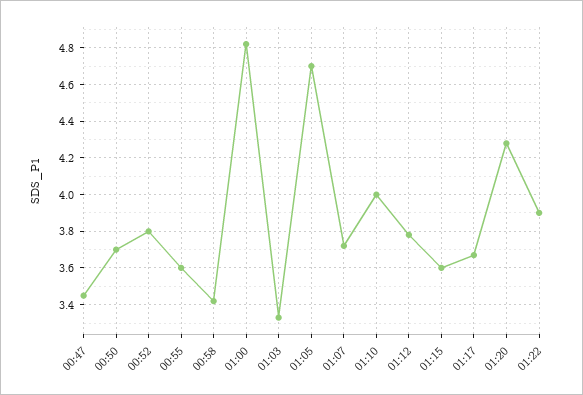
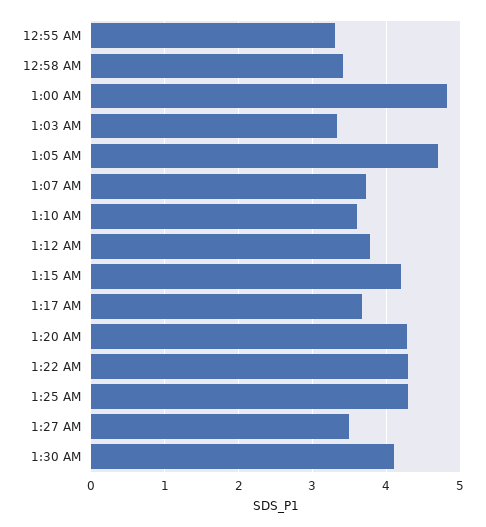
00:47: 3.45 -> none
00:50: 3.7 -> none
00:52: 3.8 -> none
00:55: 3.6 -> 3.3
01:10: 4 -> 3.6
01:15: 3.6 -> 4.2
01:22: 3.9 -> 4.3
1:25 AM: none -> 4.3
1:27 AM: none -> 3.5
1:30 AM: none -> 4.1

